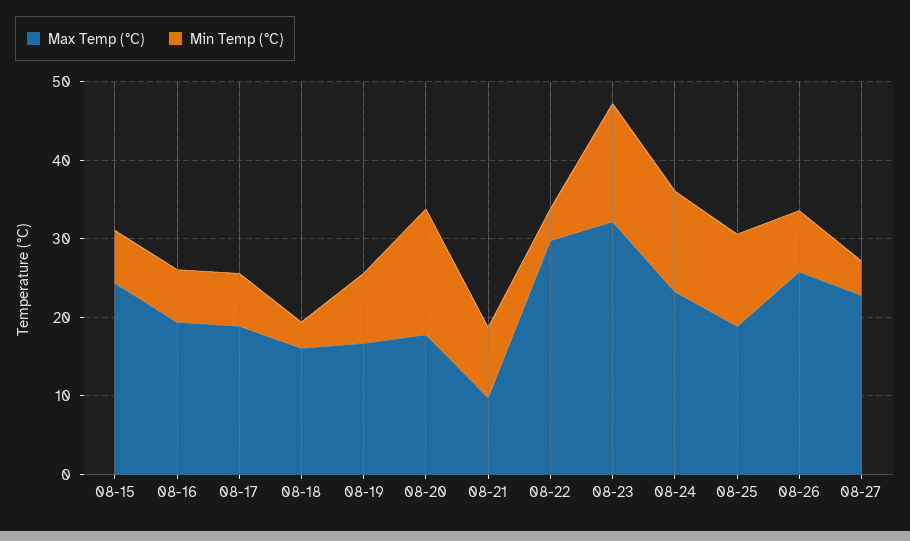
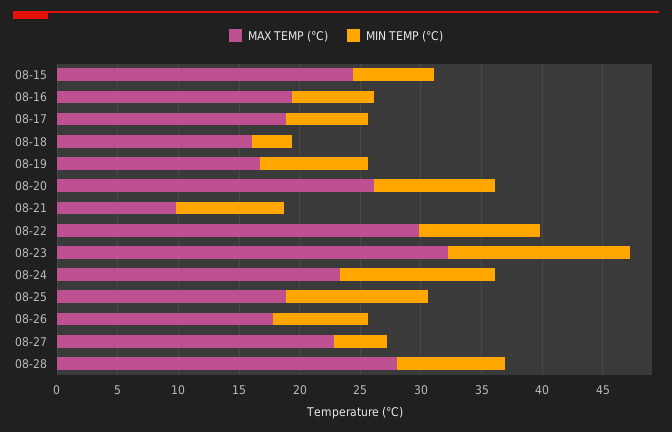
Max Temp (°C), 08-20: 18 -> 26
Min Temp (°C), 08-20: 16 -> 10
Min Temp (°C), 08-22: 4 -> 10
Max Temp (°C), 08-26: 26 -> 18
Max Temp (°C), 08-28: none -> 28
Min Temp (°C), 08-28: none -> 9

